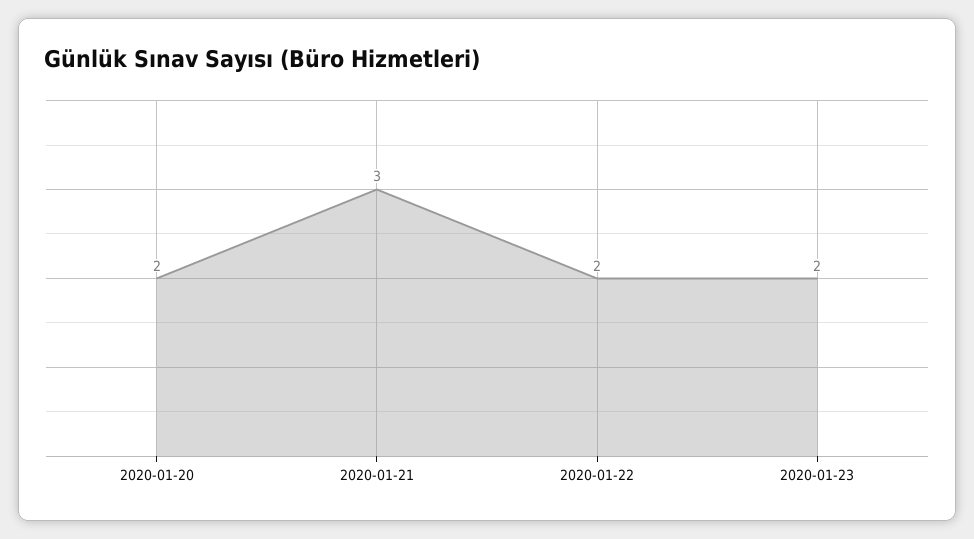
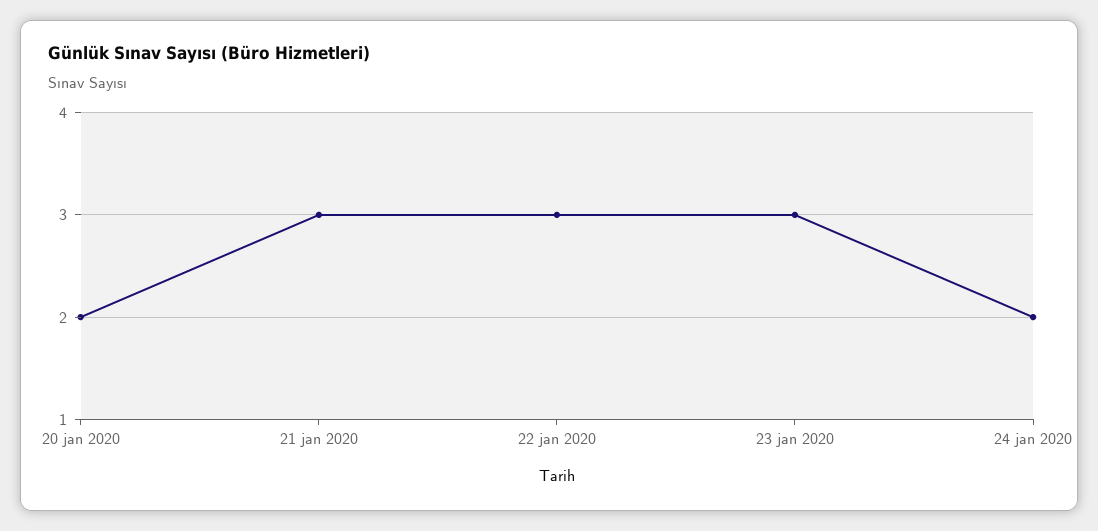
2020-01-22: 2 -> 3
2020-01-23: 2 -> 3
24 jan 2020: none -> 2

